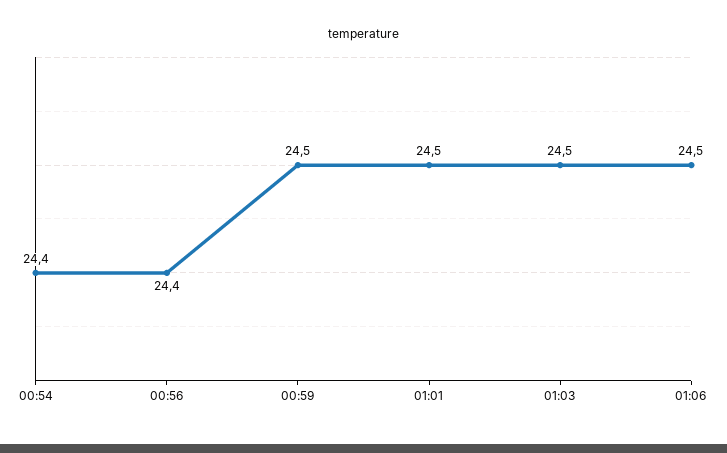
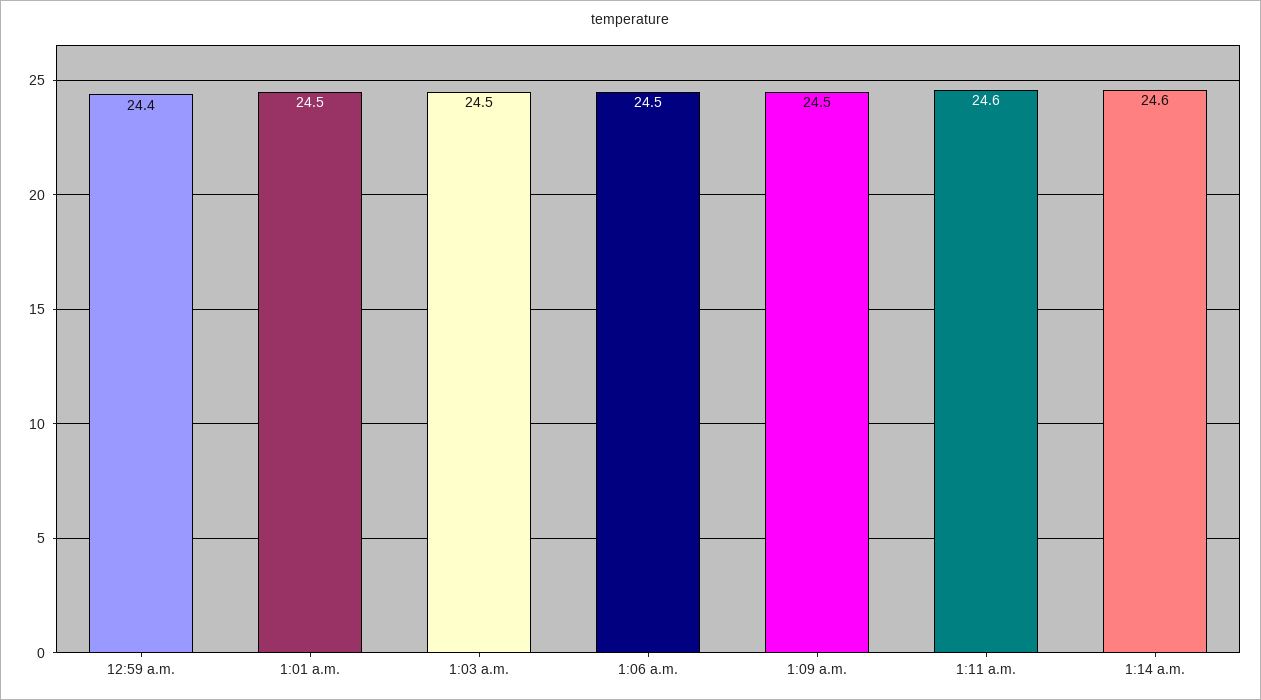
00:54: 24.4 -> none
00:56: 24.4 -> none
00:59: 24.5 -> 24.4
1:09 a.m.: none -> 24.5
1:11 a.m.: none -> 24.6
1:14 a.m.: none -> 24.6

